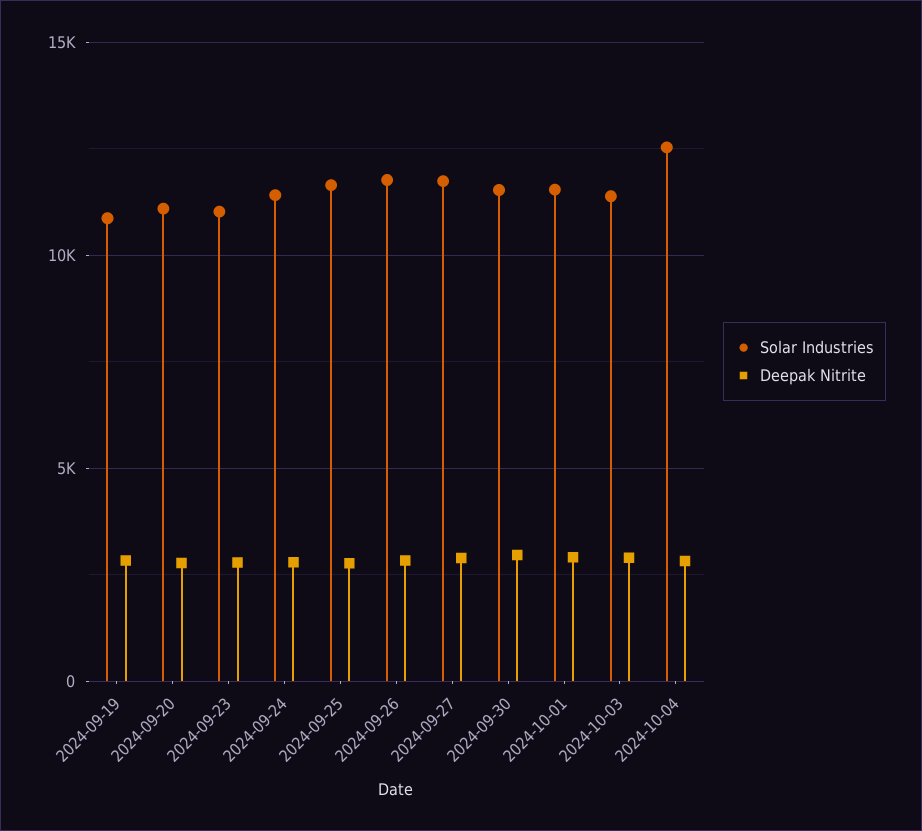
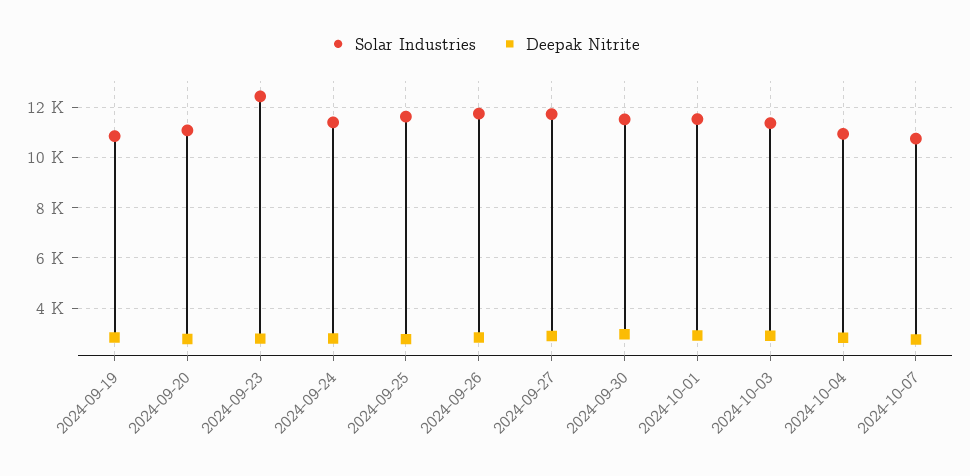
Solar Industries, 2024-09-23: 11000 -> 12500
Solar Industries, 2024-10-04: 12500 -> 11000
Solar Industries, 2024-10-07: none -> 10750
Deepak Nitrite, 2024-10-07: none -> 2750

